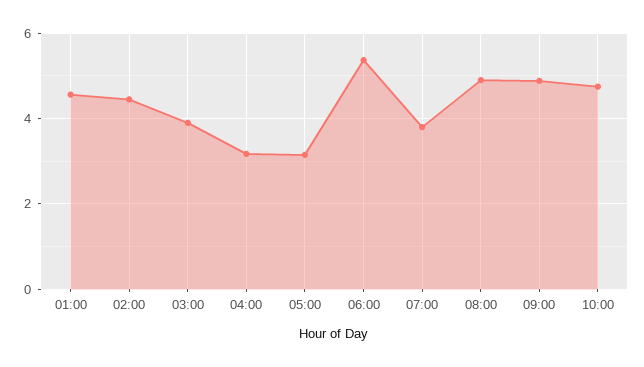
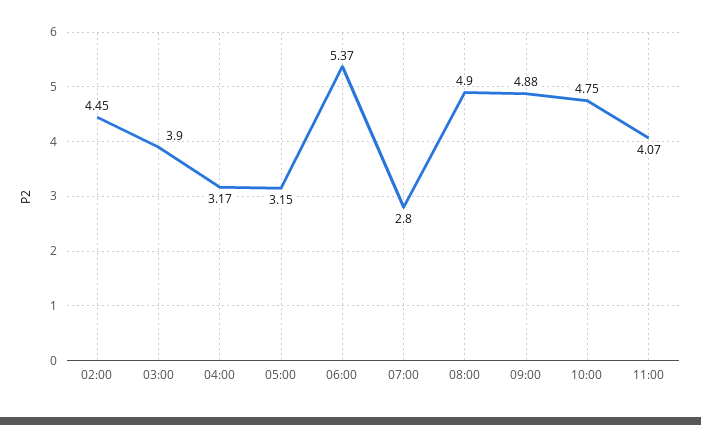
01:00: 4.6 -> none
07:00: 3.8 -> 2.8
11:00: none -> 4.07

